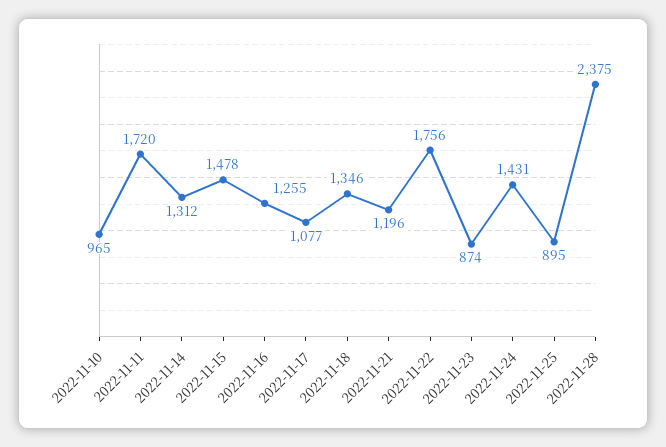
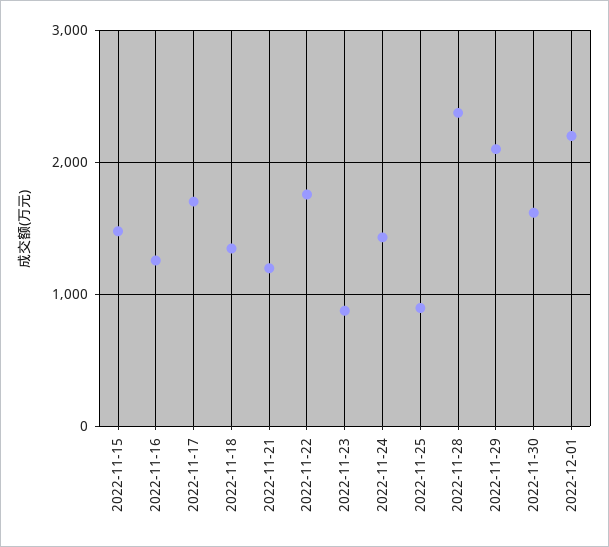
2022-11-10: 965 -> none
2022-11-11: 1720 -> none
2022-11-14: 1312 -> none
2022-11-17: 1077 -> 1700
2022-11-29: none -> 2100
2022-11-30: none -> 1600
2022-12-01: none -> 2200

